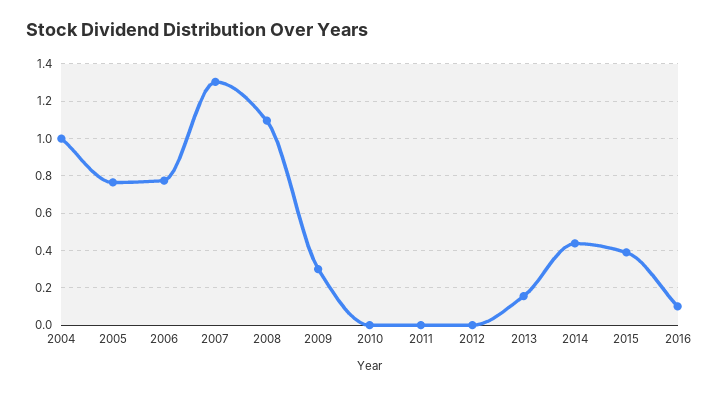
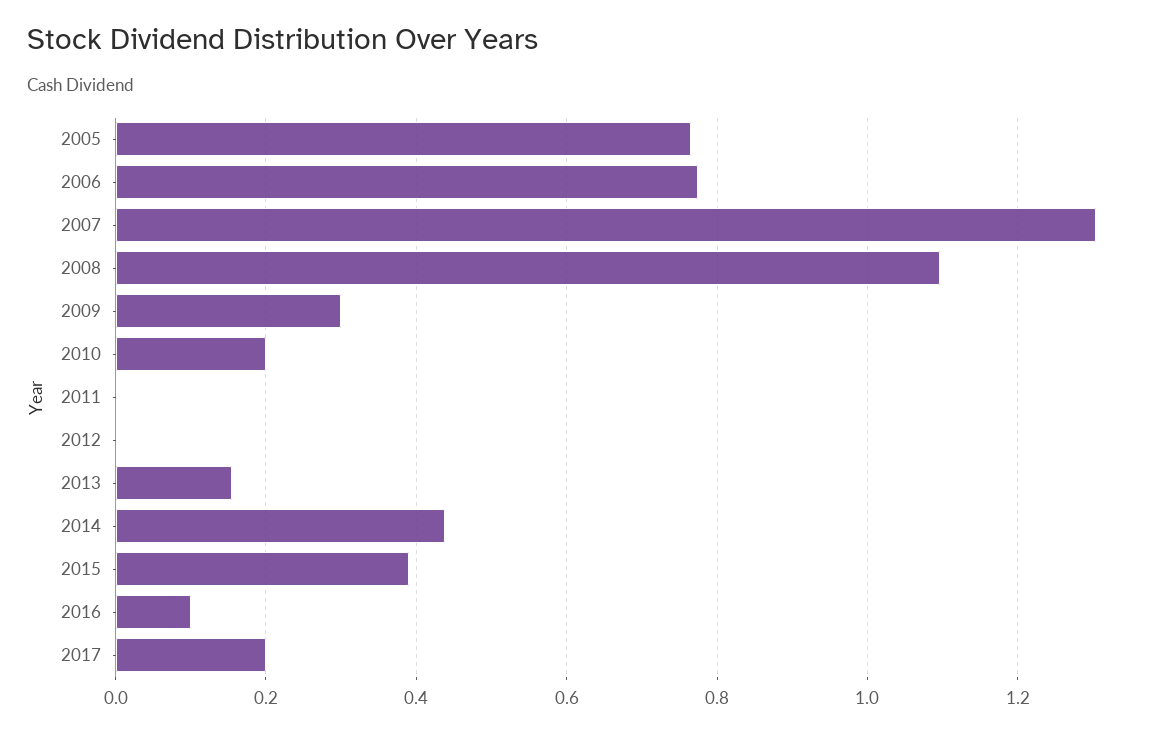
2004: 1 -> none
2010: 0 -> 0.2
2017: none -> 0.2

